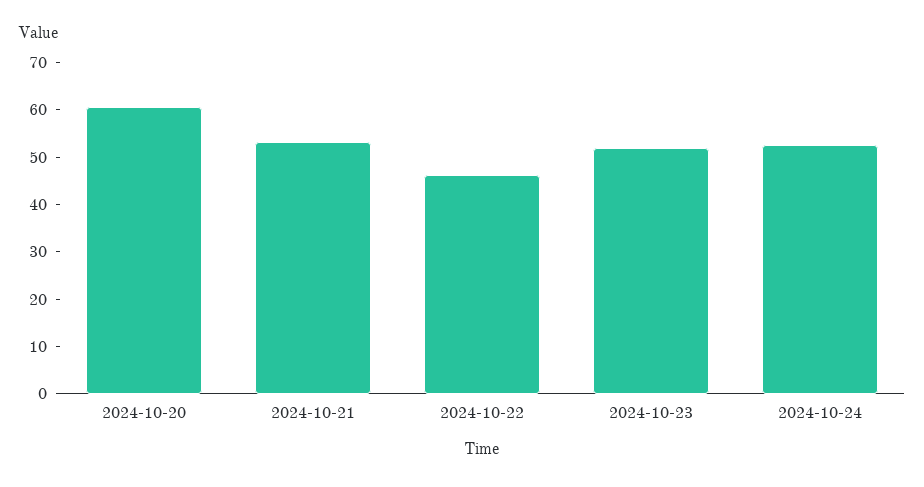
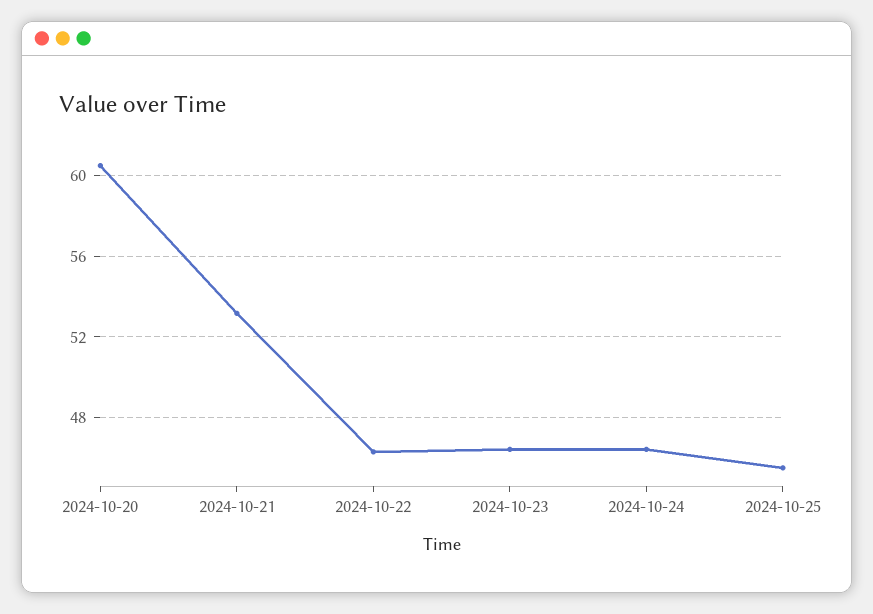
2024-10-23: 52 -> 46.5
2024-10-24: 52 -> 46.5
2024-10-25: none -> 45.5

